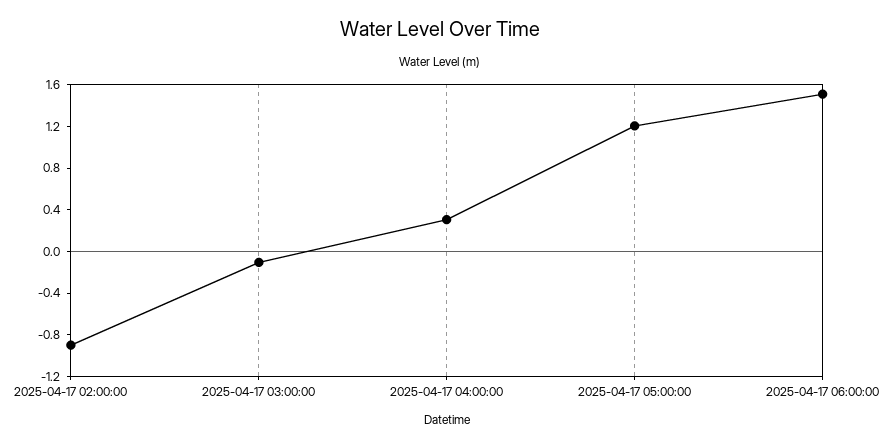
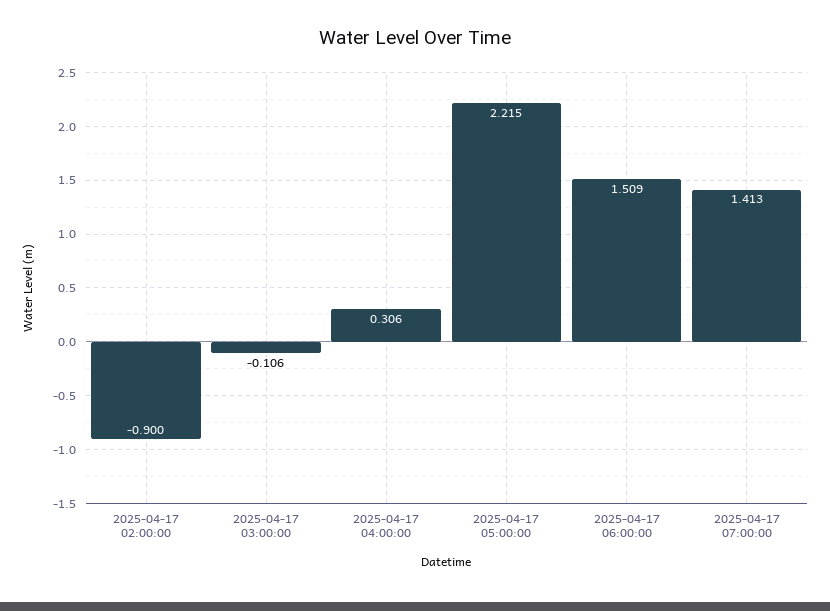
2025-04-17 05:00:00: 1.2 -> 2.215
2025-04-17 07:00:00: none -> 1.413

